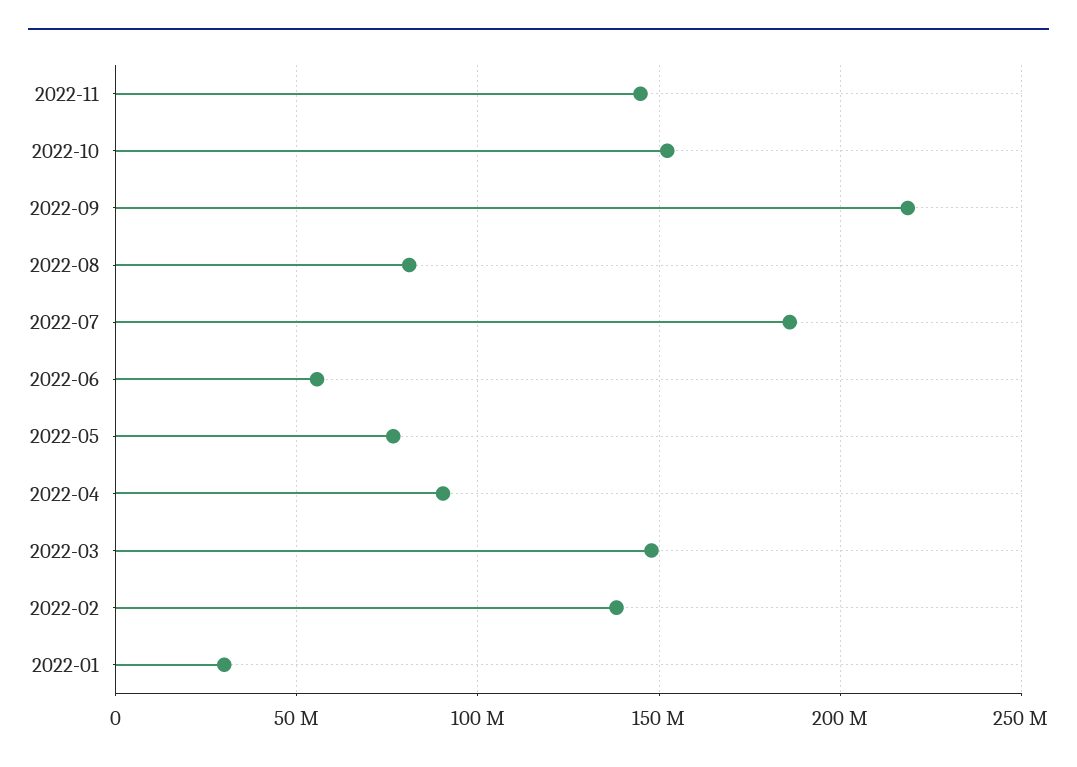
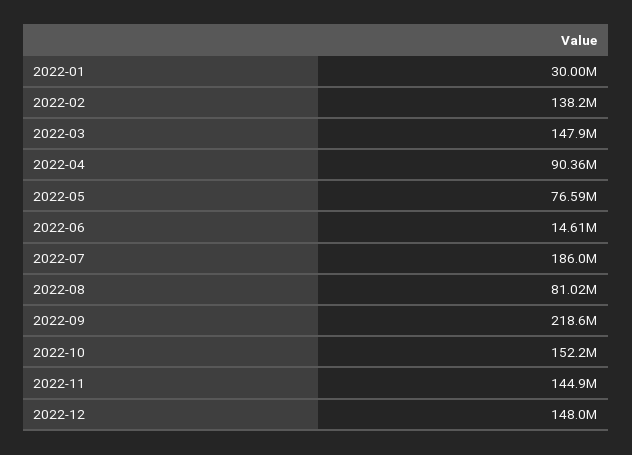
2022-06: 55000000 -> 14610000
2022-12: none -> 148000000

